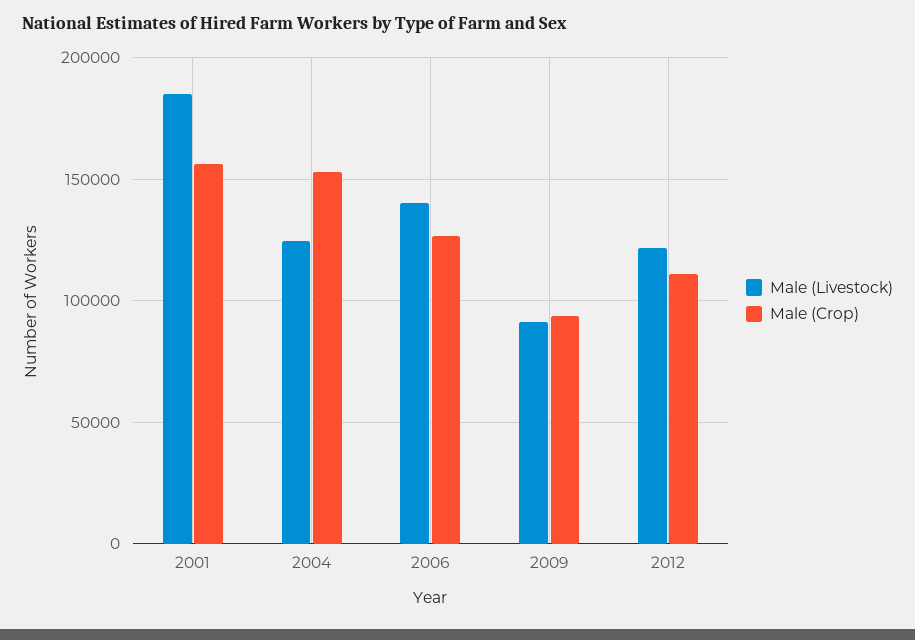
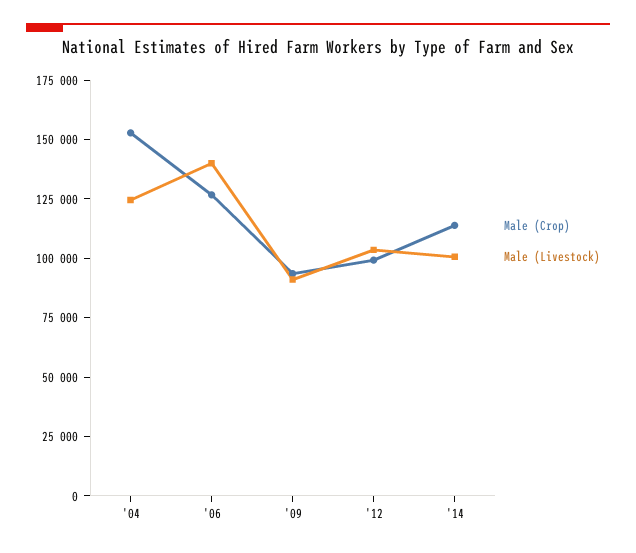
Male (Livestock), 2001: 185000 -> none
Male (Crop), 2001: 155000 -> none
Male (Livestock), 2012: 120000 -> 105000
Male (Crop), 2012: 110000 -> 100000
Male (Crop), '14: none -> 115000
Male (Livestock), '14: none -> 100000

